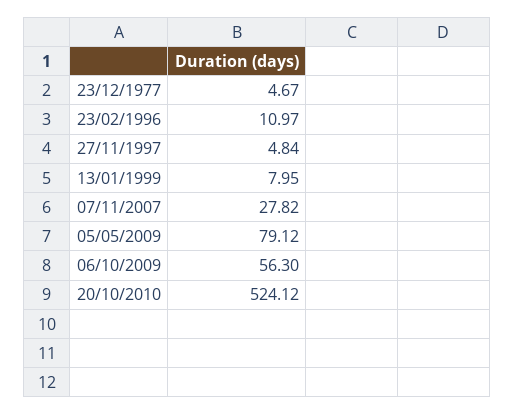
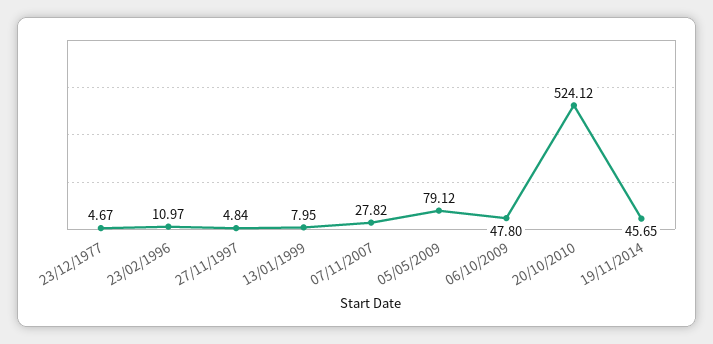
06/10/2009: 56.3 -> 47.8
19/11/2014: none -> 45.65

